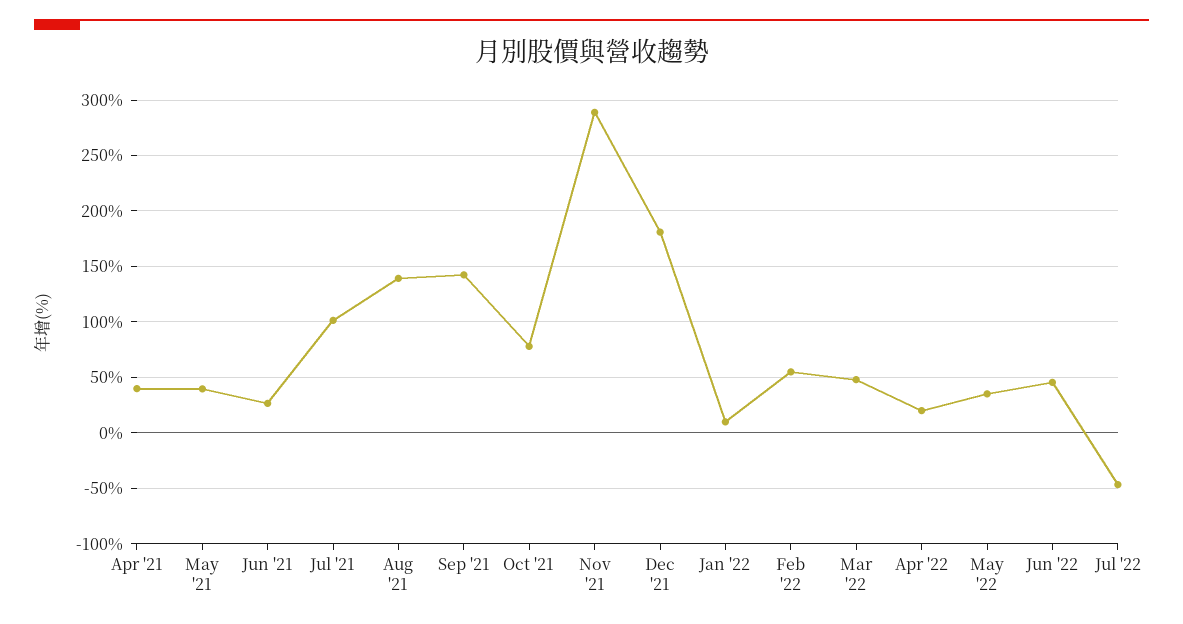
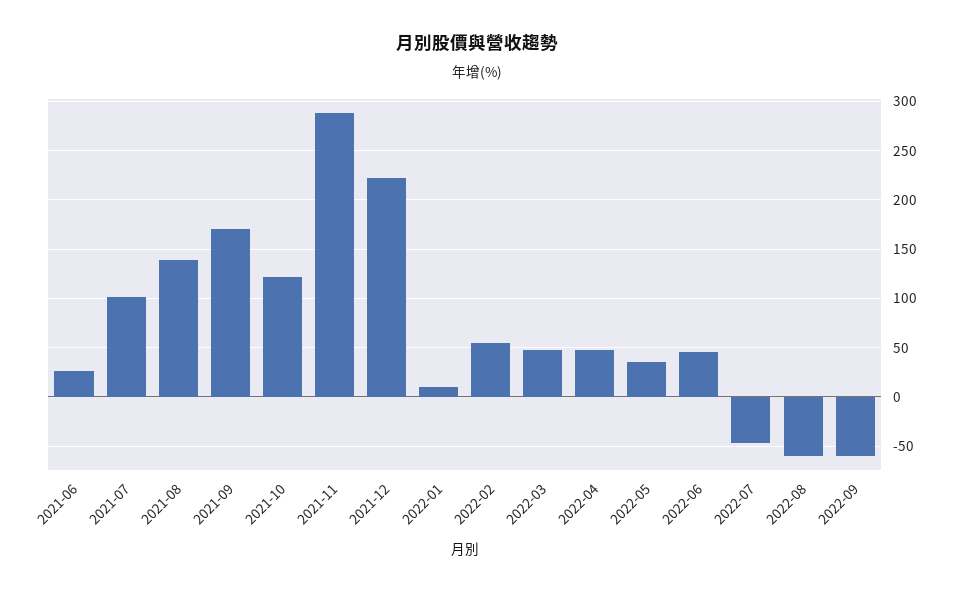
Apr '21: 40 -> none
May '21: 40 -> none
Sep '21: 140 -> 170
Oct '21: 80 -> 120
Dec '21: 180 -> 220
Apr '22: 20 -> 50
2022-08: none -> -60
2022-09: none -> -60

